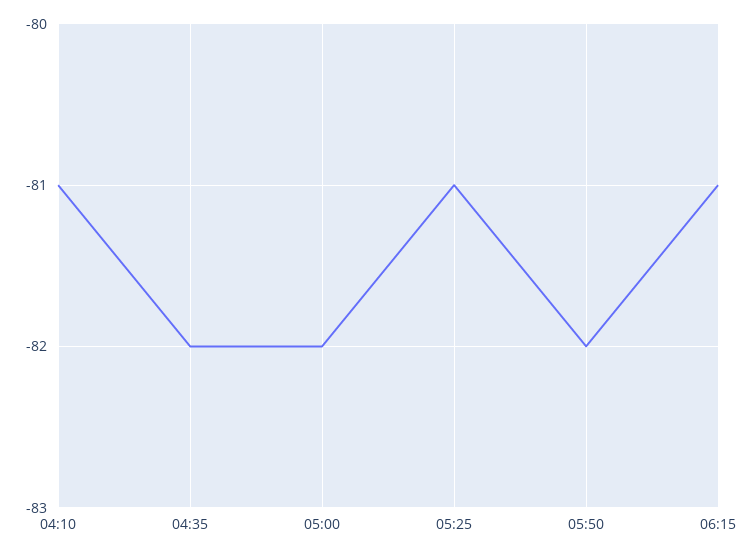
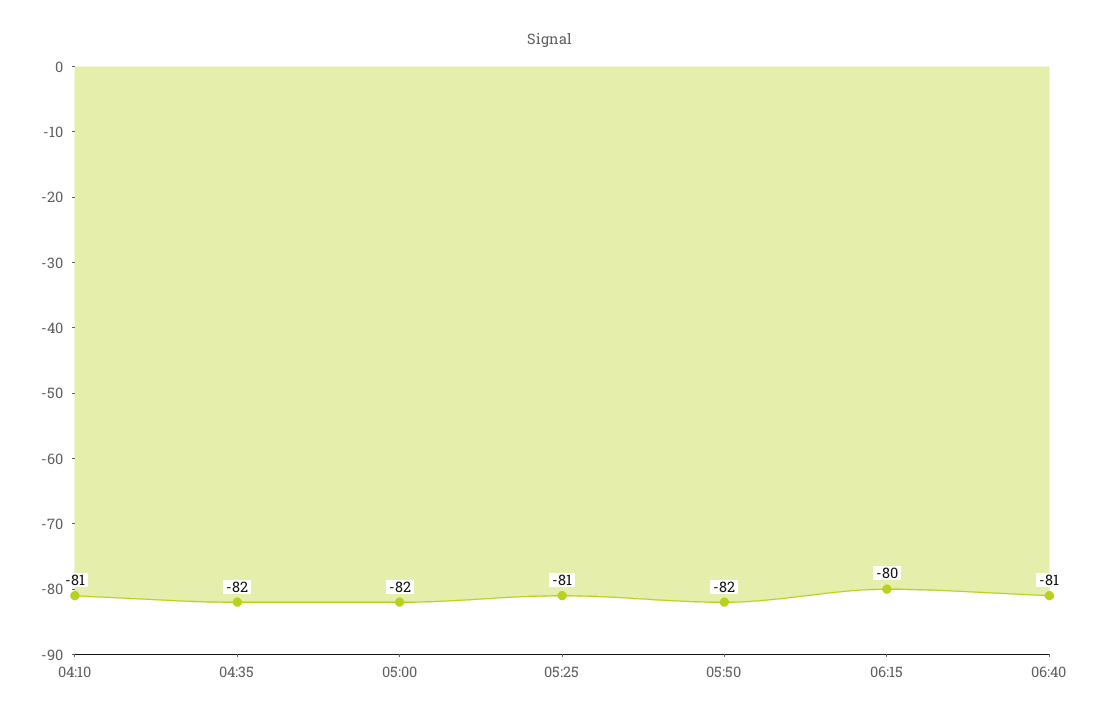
06:15: -81 -> -80
06:40: none -> -81

